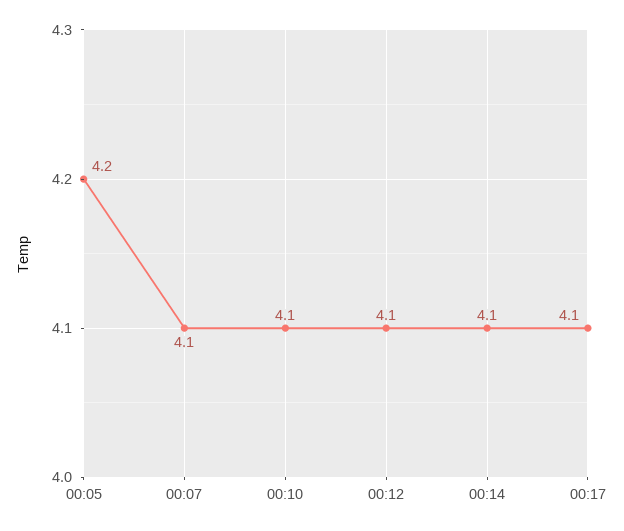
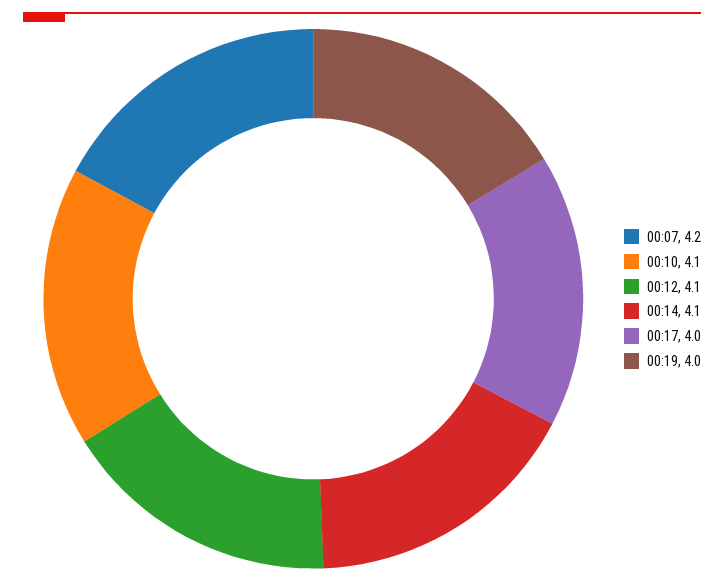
00:05: 4.2 -> none
00:07: 4.1 -> 4.2
00:17: 4.1 -> 4
00:19: none -> 4

